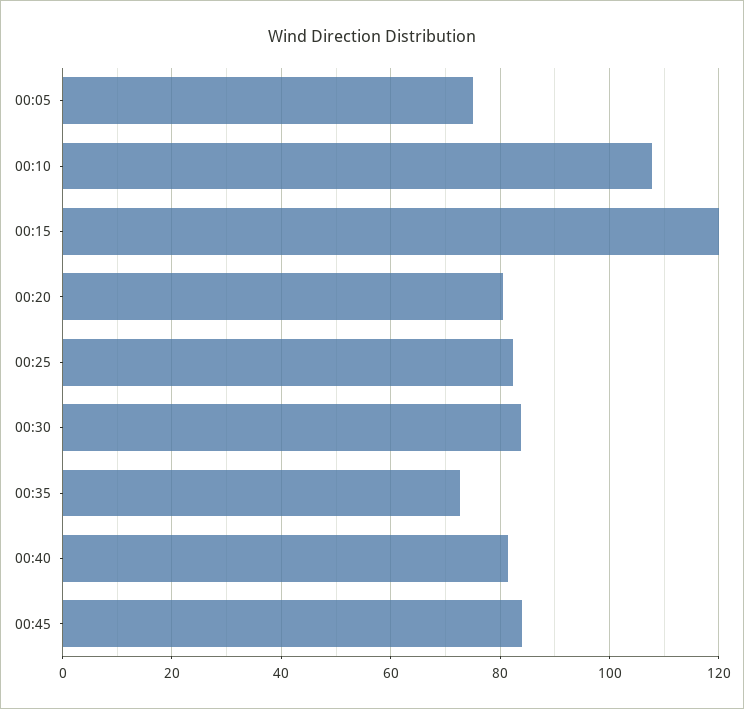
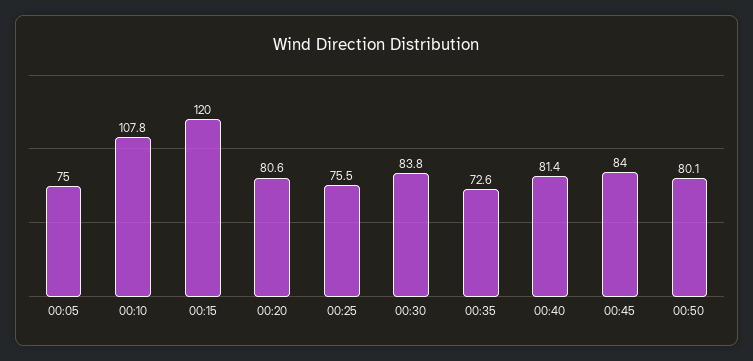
00:25: 82 -> 75.5
00:50: none -> 80.1

